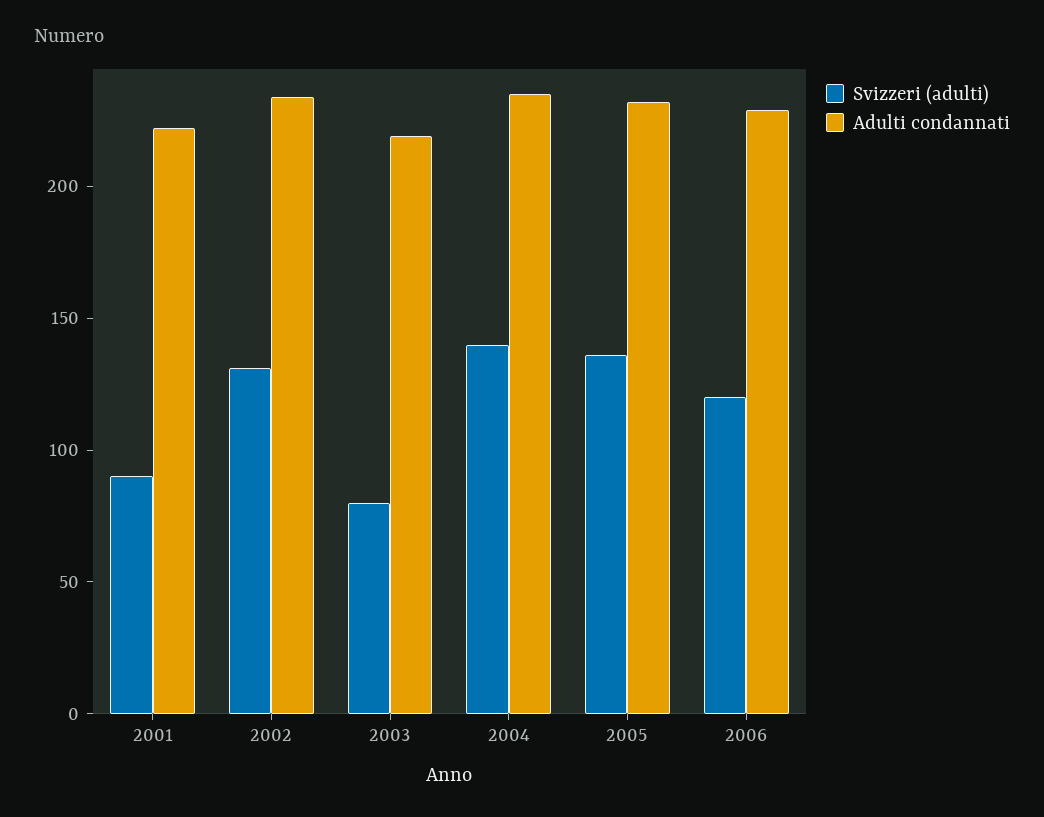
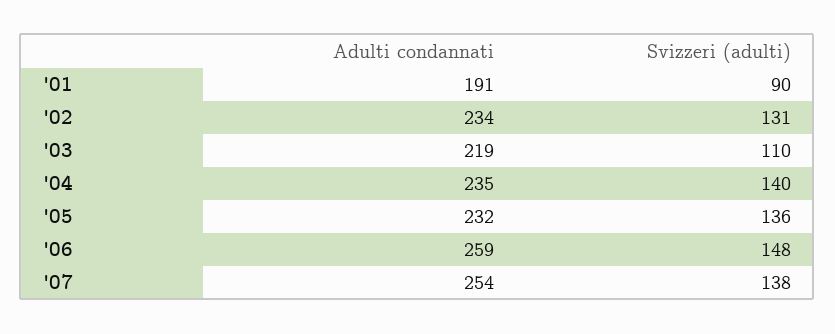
Adulti condannati, 2001: 220 -> 191
Svizzeri (adulti), 2003: 80 -> 110
Svizzeri (adulti), 2006: 120 -> 148
Adulti condannati, 2006: 230 -> 259
Adulti condannati, '07: none -> 254
Svizzeri (adulti), '07: none -> 138

